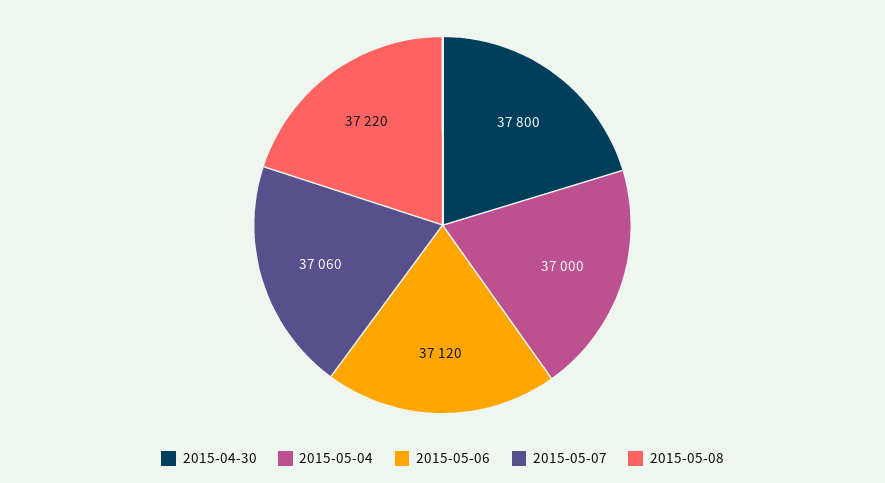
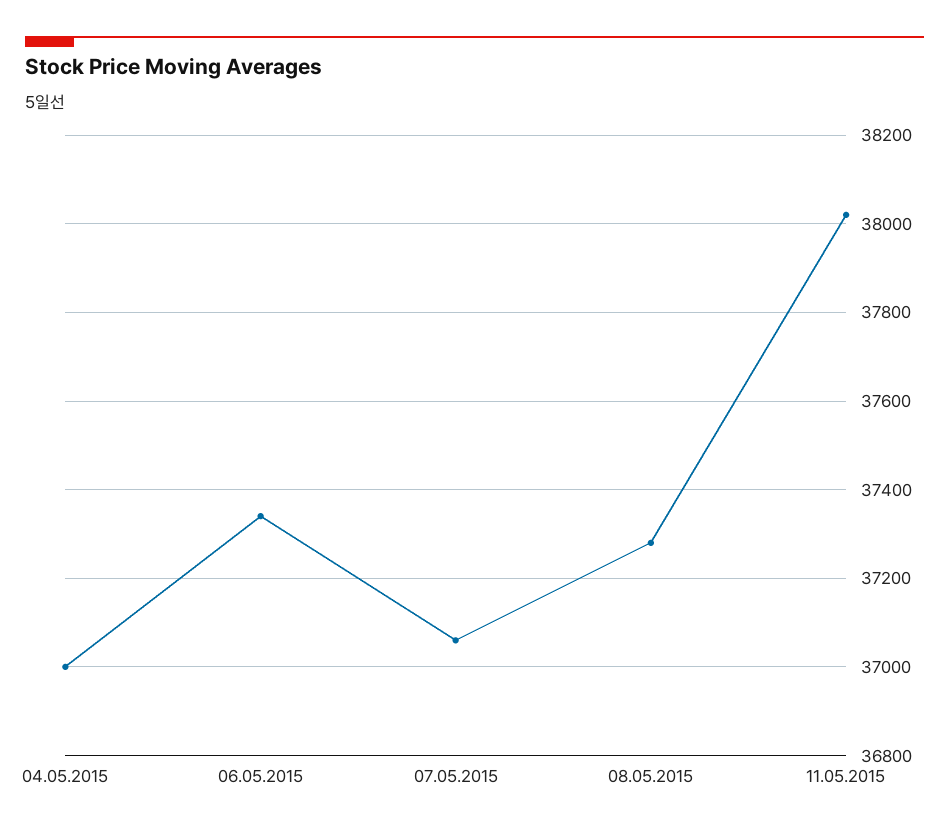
2015-04-30: 37800 -> none
2015-05-06: 37120 -> 37340
2015-05-08: 37220 -> 37280
11.05.2015: none -> 38020

